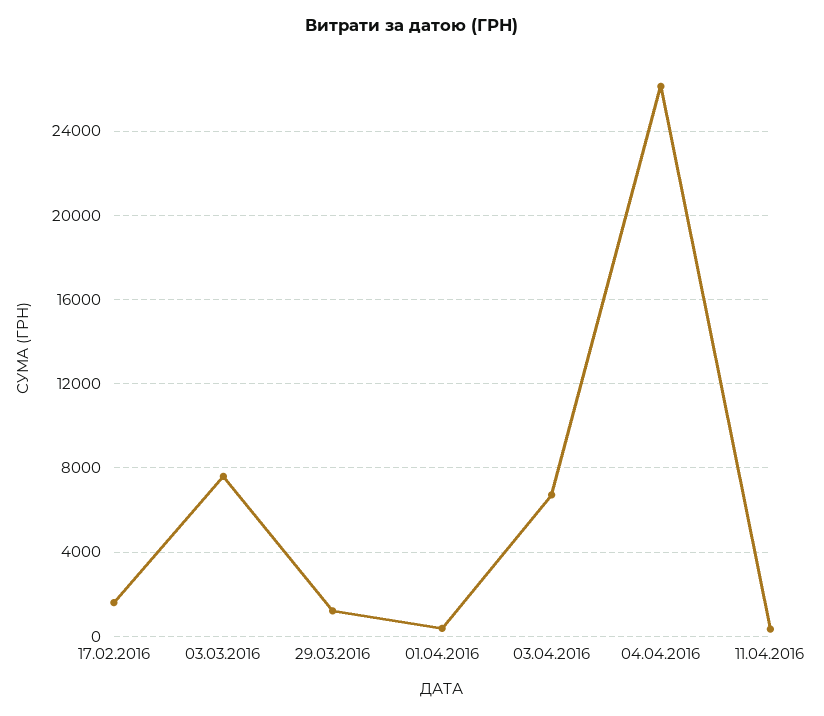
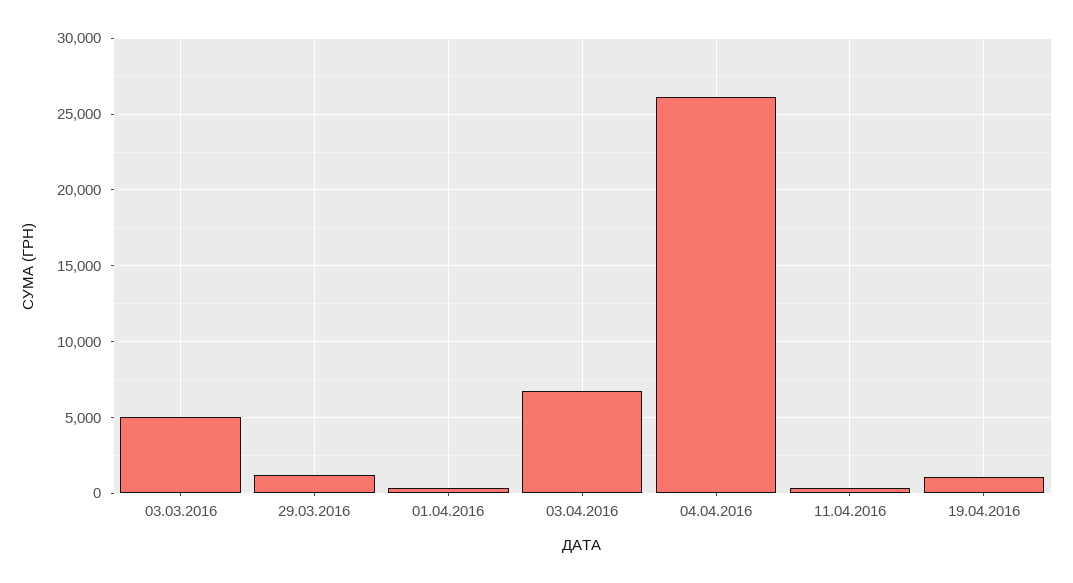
17.02.2016: 1500 -> none
03.03.2016: 7500 -> 5000
19.04.2016: none -> 1000

